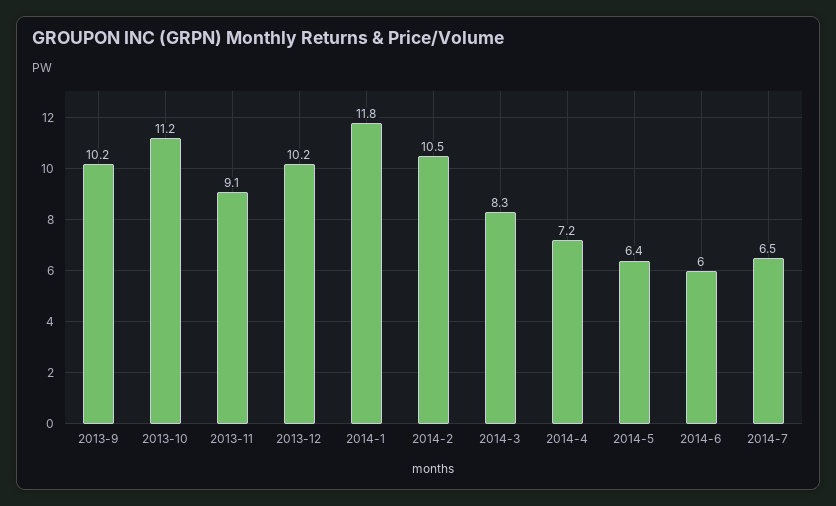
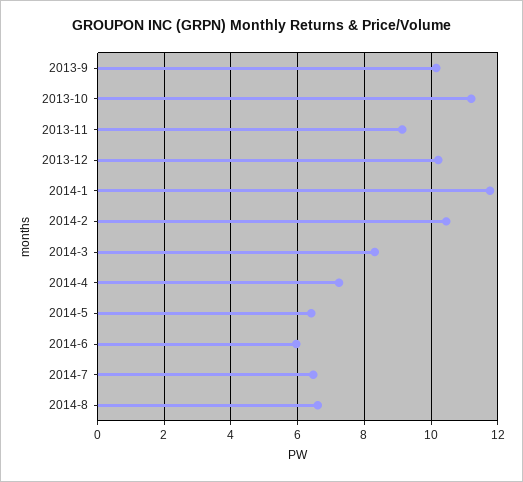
2014-8: none -> 6.6

